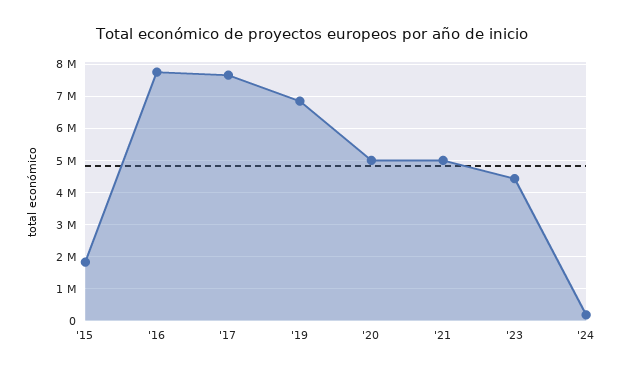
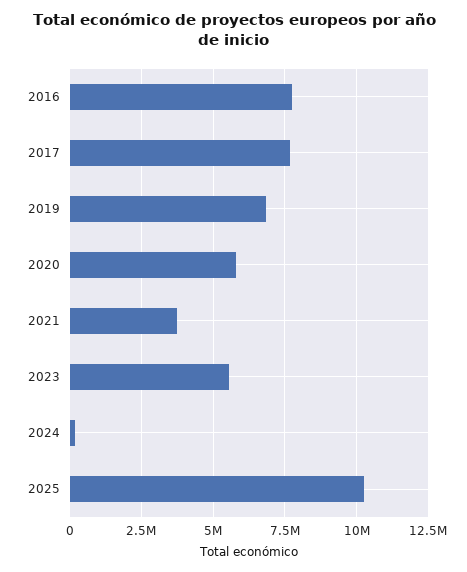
'15: 1800000 -> none
'20: 5000000 -> 5750000
'21: 5000000 -> 3750000
'23: 4400000 -> 5500000
2025: none -> 10250000

